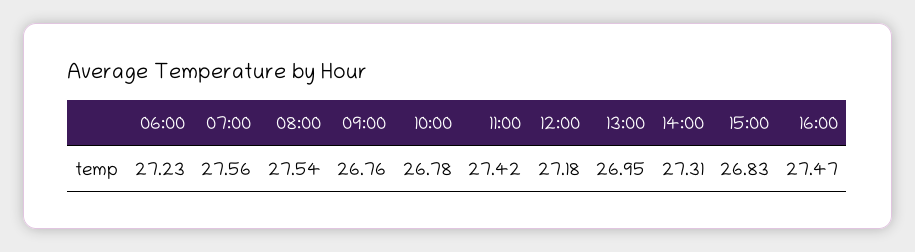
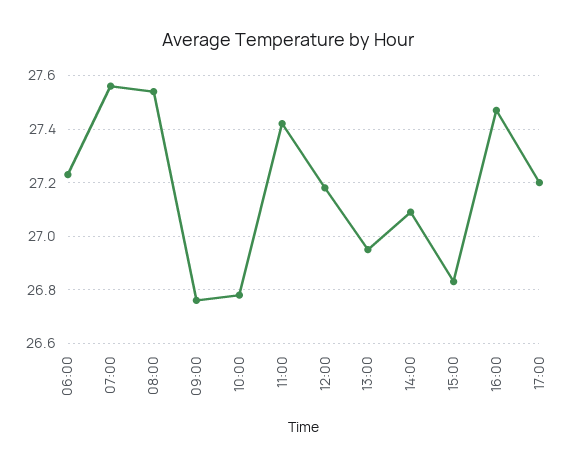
14:00: 27.31 -> 27.1
17:00: none -> 27.2

